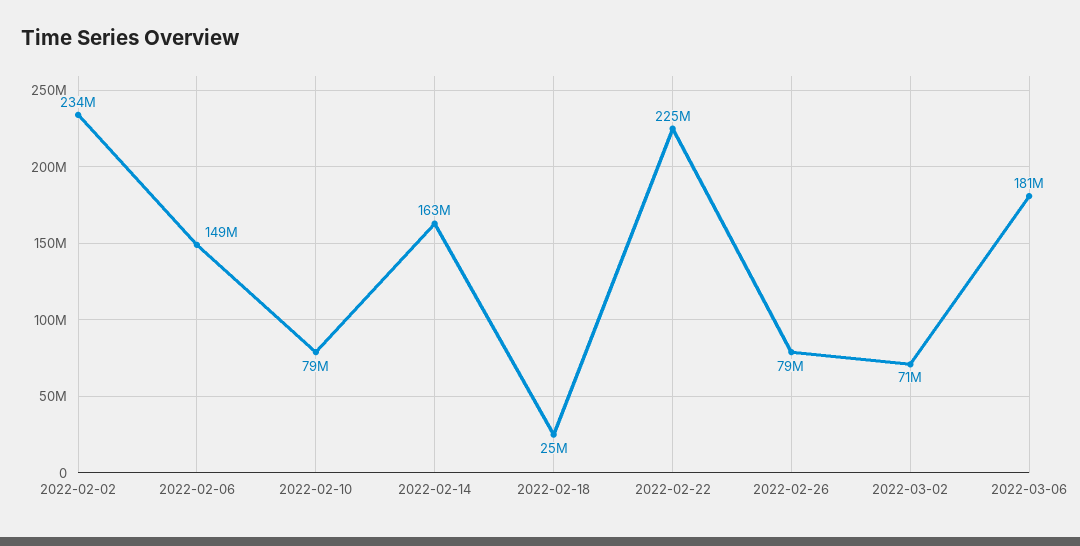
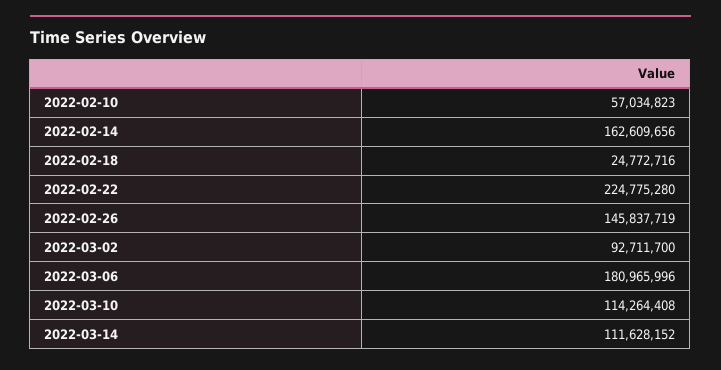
2022-02-02: 234000000 -> none
2022-02-06: 149000000 -> none
2022-02-10: 79000000 -> 57034823
2022-02-26: 79000000 -> 145837719
2022-03-02: 71000000 -> 92711700
2022-03-10: none -> 114264408
2022-03-14: none -> 111628152

